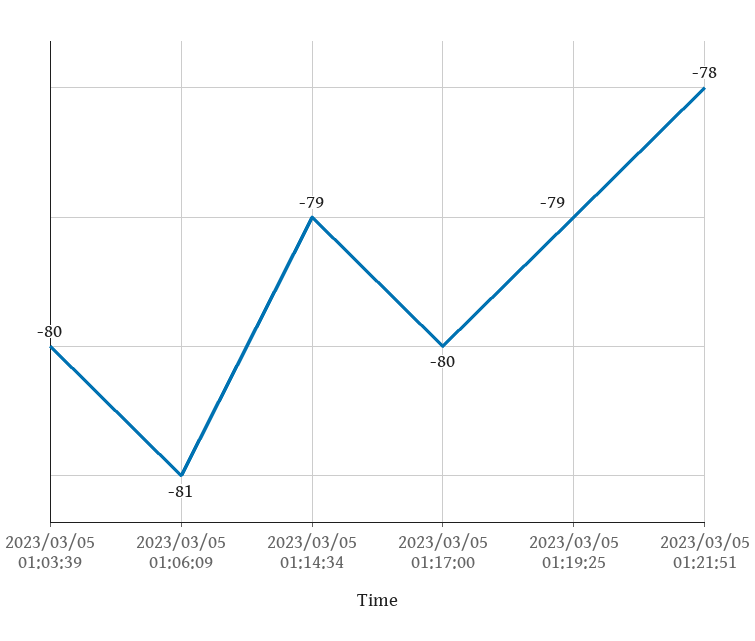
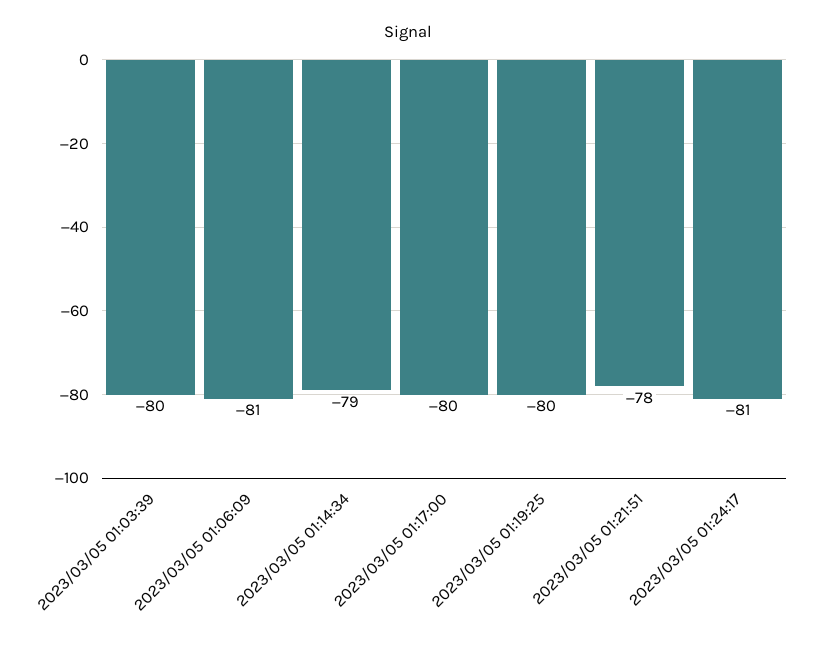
2023/03/05 01:19:25: -79 -> -80
2023/03/05 01:24:17: none -> -81

